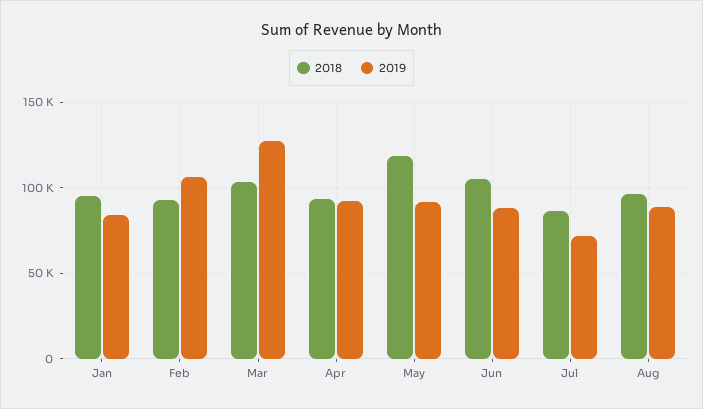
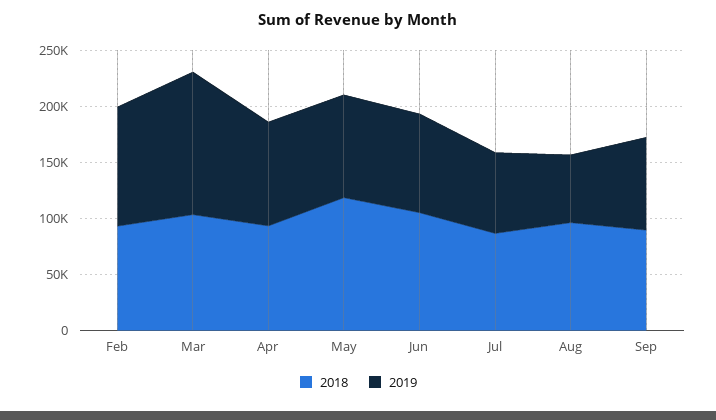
2018, Jan: 95000 -> none
2019, Jan: 85000 -> none
2019, Aug: 90000 -> 60000
2018, Sep: none -> 90000
2019, Sep: none -> 80000

